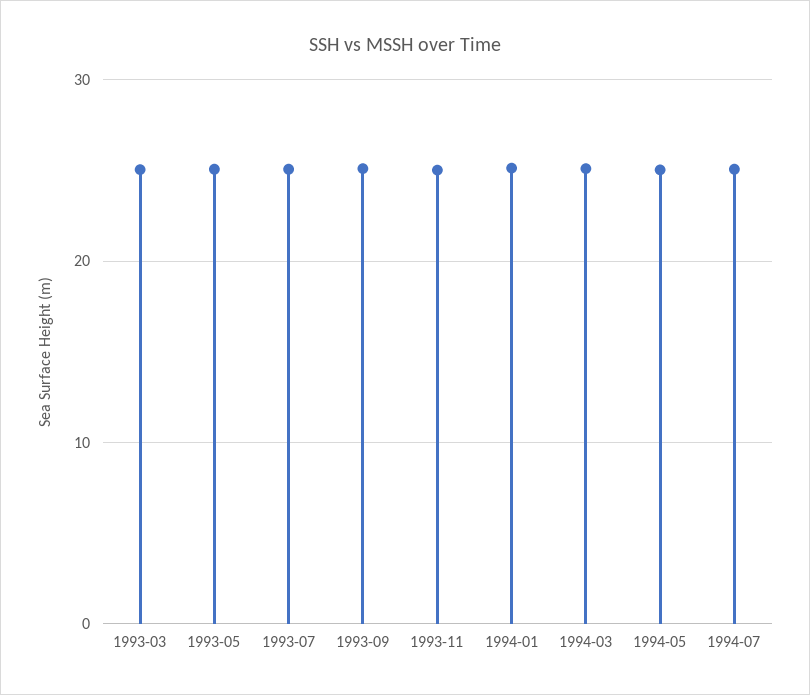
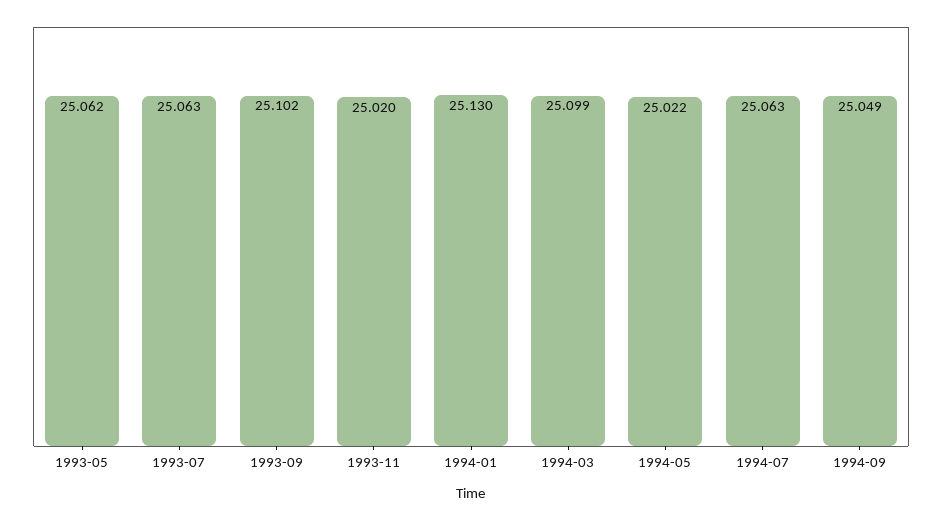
1993-03: 25 -> none
1994-09: none -> 25.049

